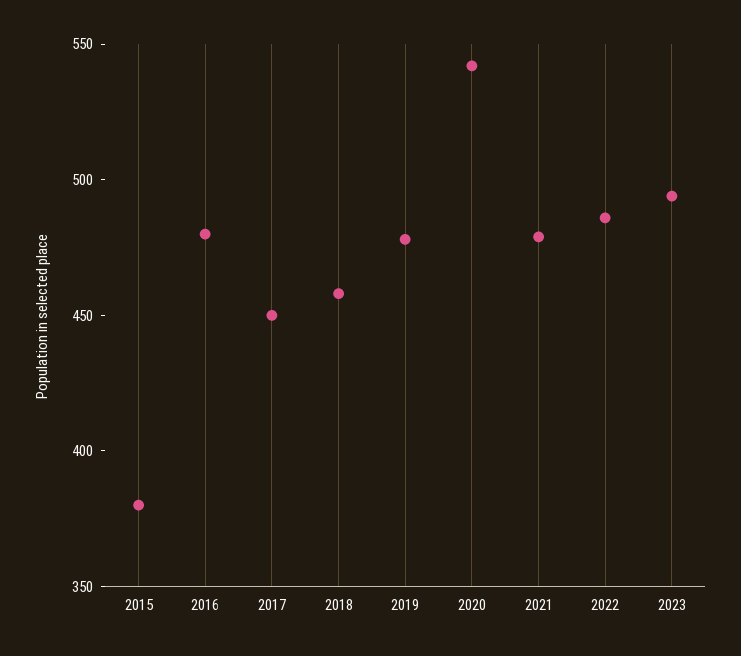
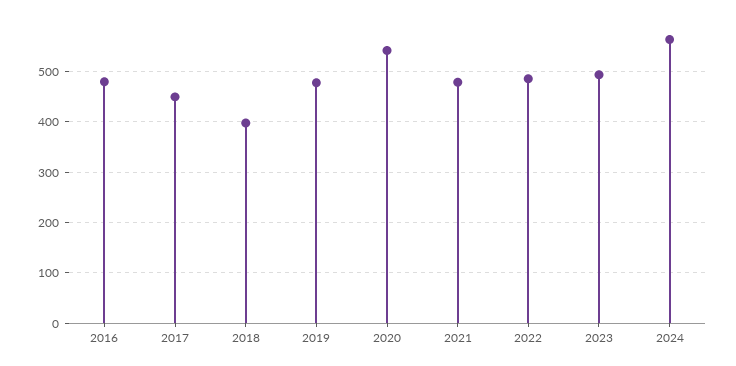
2015: 380 -> none
2018: 460 -> 400
2024: none -> 560

